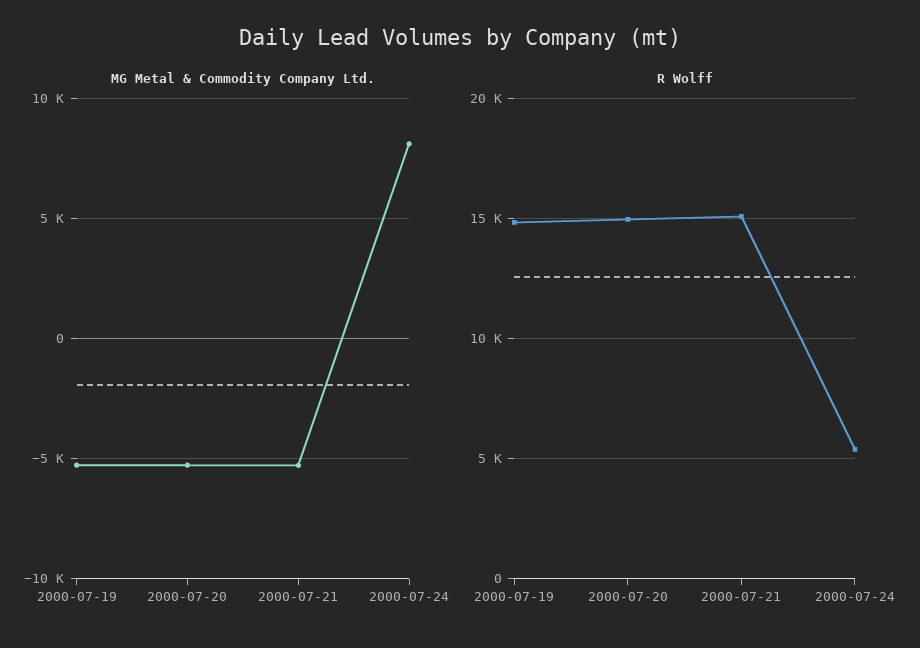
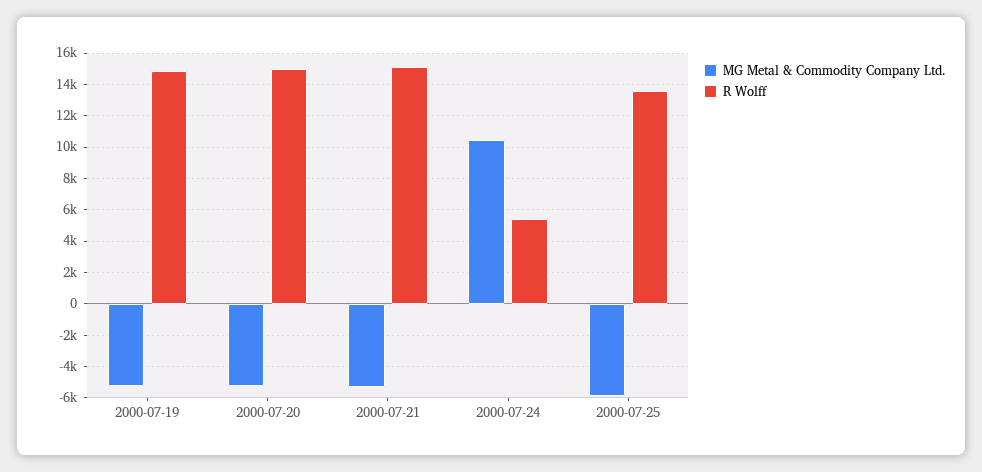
MG Metal & Commodity Company Ltd., 2000-07-24: 8000 -> 10500
MG Metal & Commodity Company Ltd., 2000-07-25: none -> -6000
R Wolff, 2000-07-25: none -> 13500

